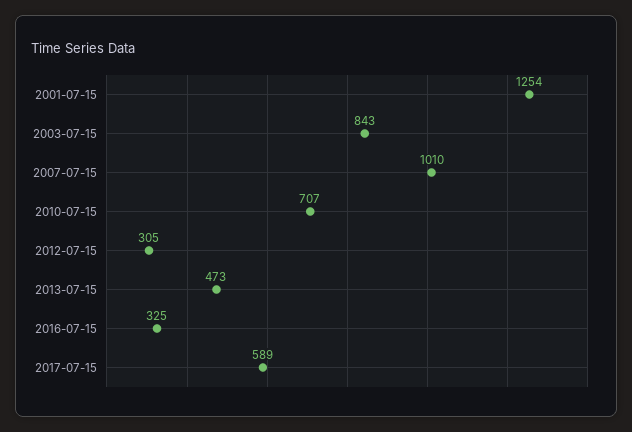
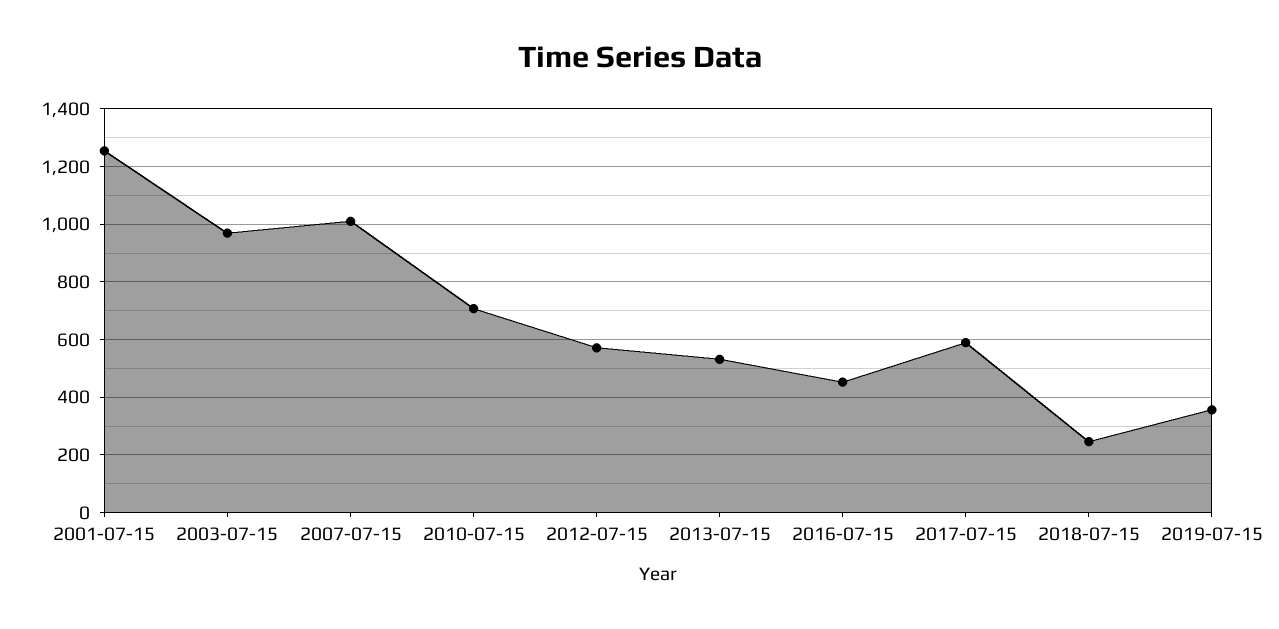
2003-07-15: 843 -> 975
2012-07-15: 305 -> 575
2013-07-15: 473 -> 525
2016-07-15: 325 -> 450
2018-07-15: none -> 250
2019-07-15: none -> 350

